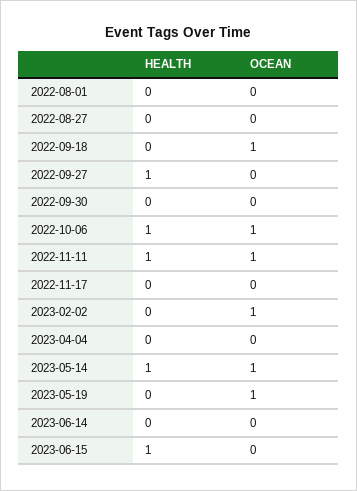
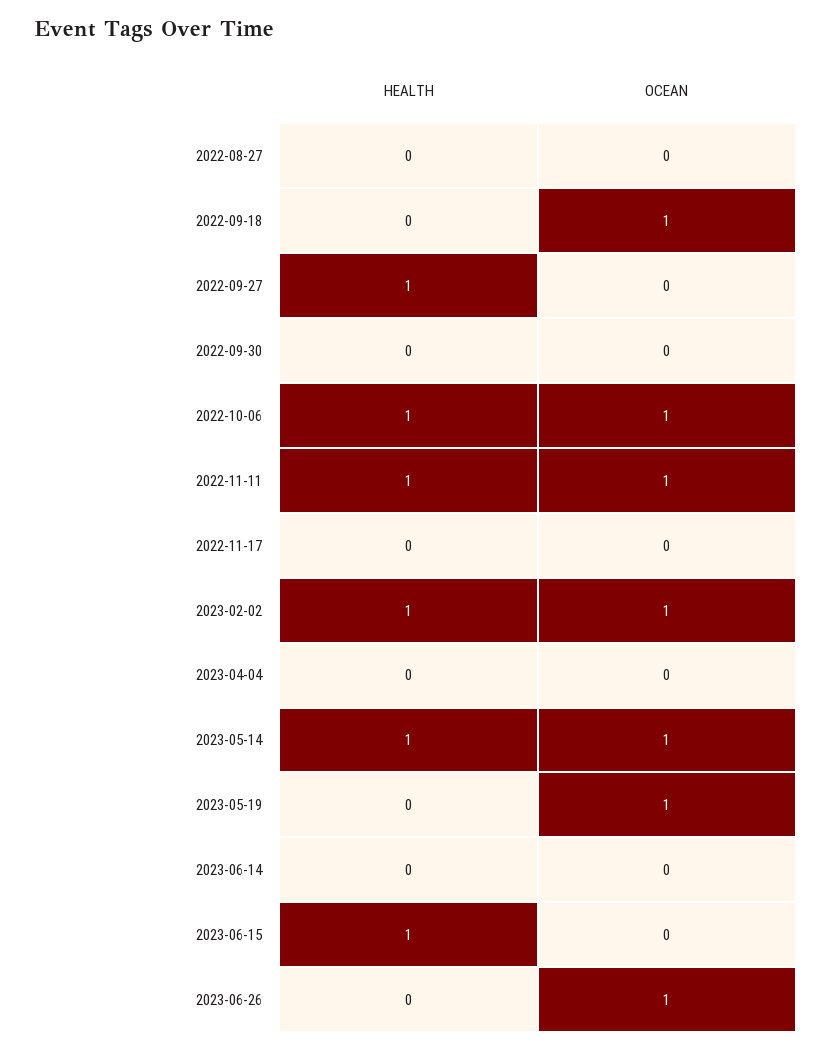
HEALTH, 2022-08-01: 0 -> none
OCEAN, 2022-08-01: 0 -> none
HEALTH, 2023-02-02: 0 -> 1
HEALTH, 2023-06-26: none -> 0
OCEAN, 2023-06-26: none -> 1

